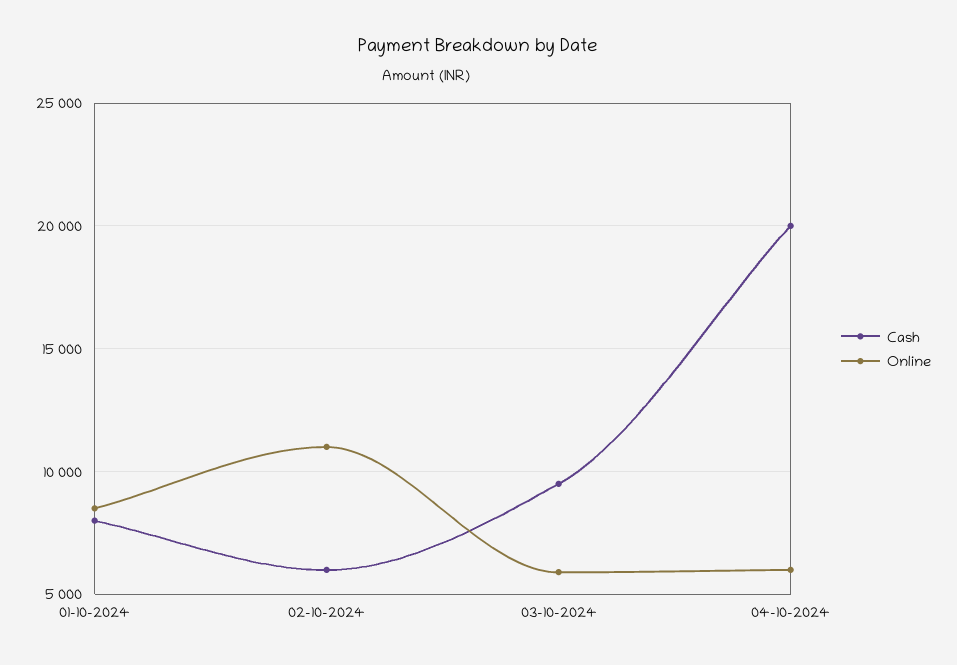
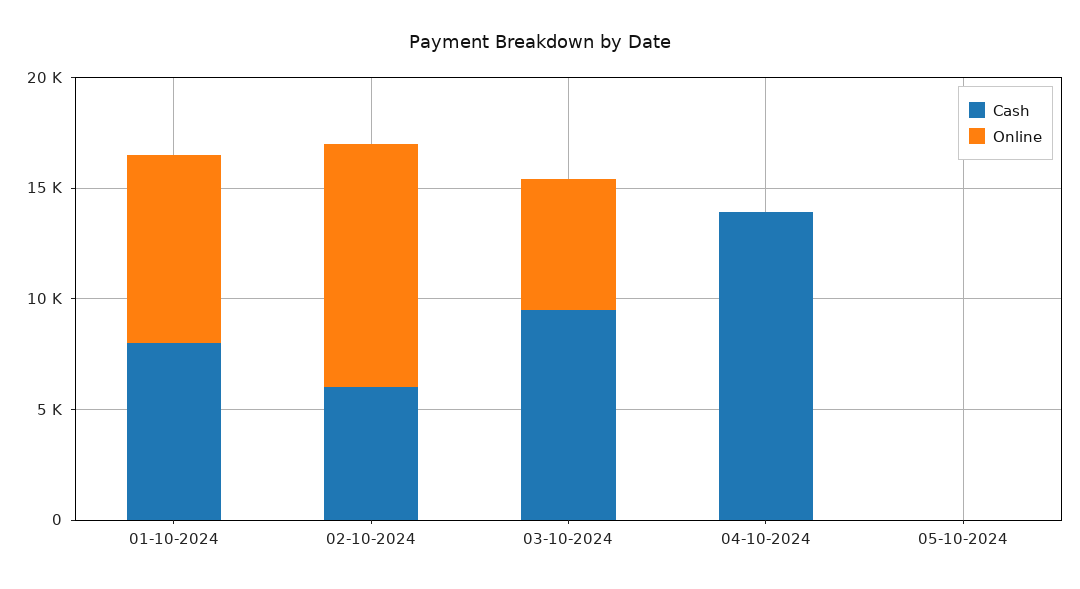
Cash, 04-10-2024: 20000 -> 14000
Online, 04-10-2024: 6000 -> 0
Cash, 05-10-2024: none -> 0
Online, 05-10-2024: none -> 0

